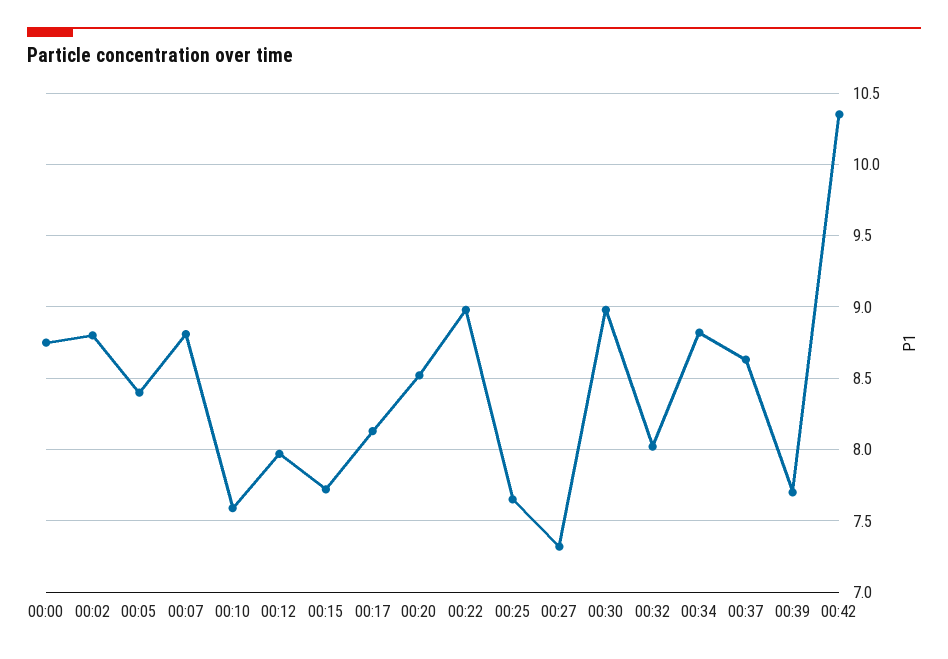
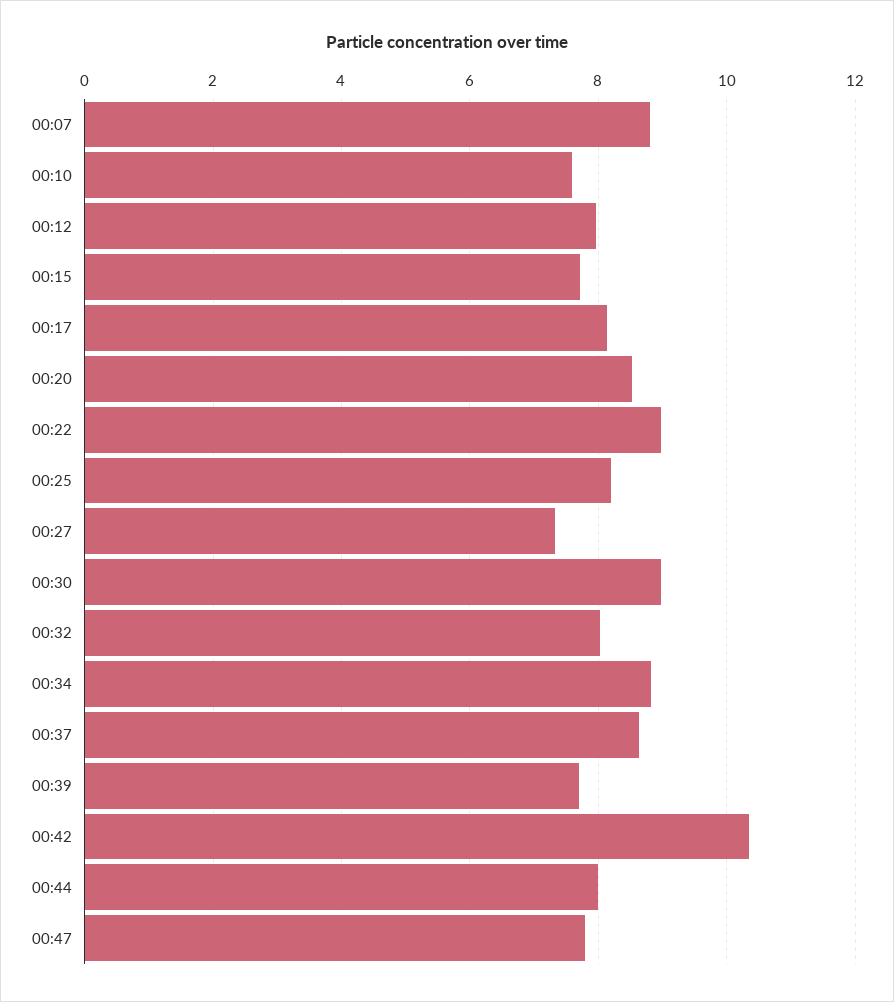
00:00: 8.75 -> none
00:02: 8.8 -> none
00:05: 8.4 -> none
00:25: 7.65 -> 8.2
00:44: none -> 8
00:47: none -> 7.8

